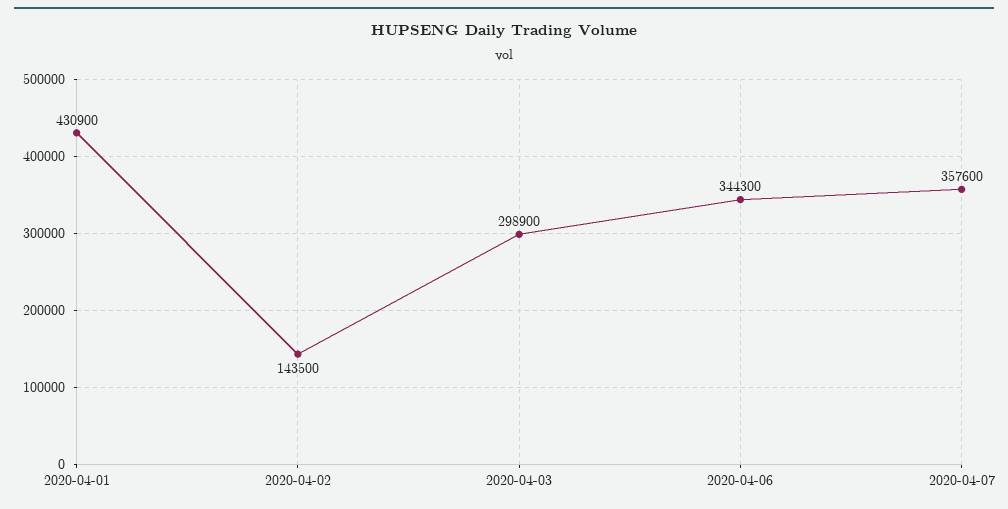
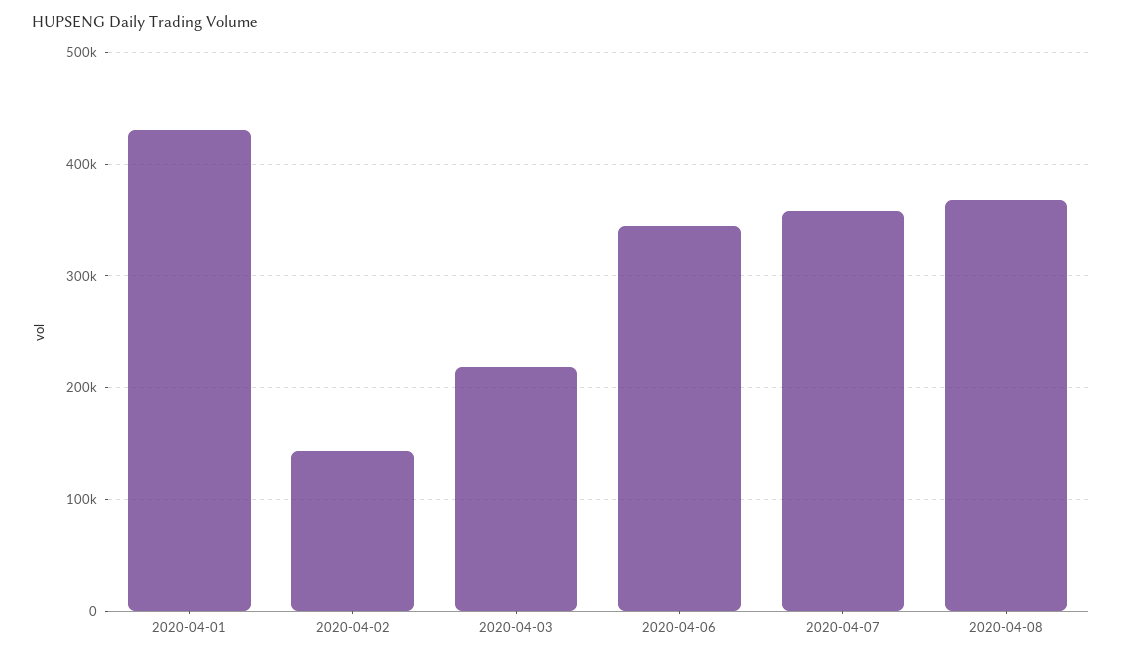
2020-04-03: 298900 -> 220000
2020-04-08: none -> 370000

